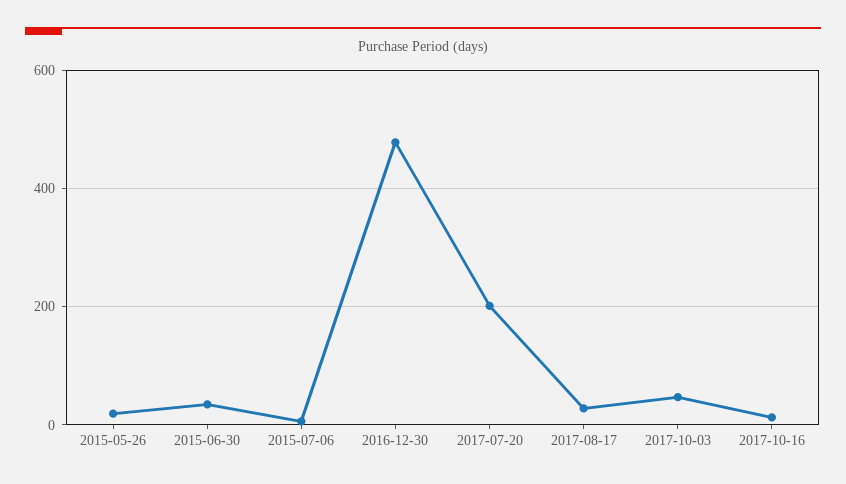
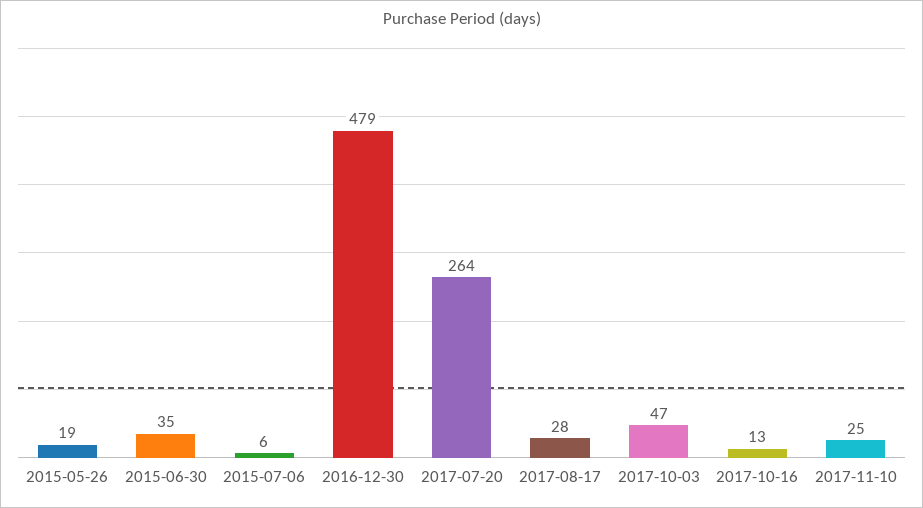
2017-07-20: 200 -> 264
2017-11-10: none -> 25

